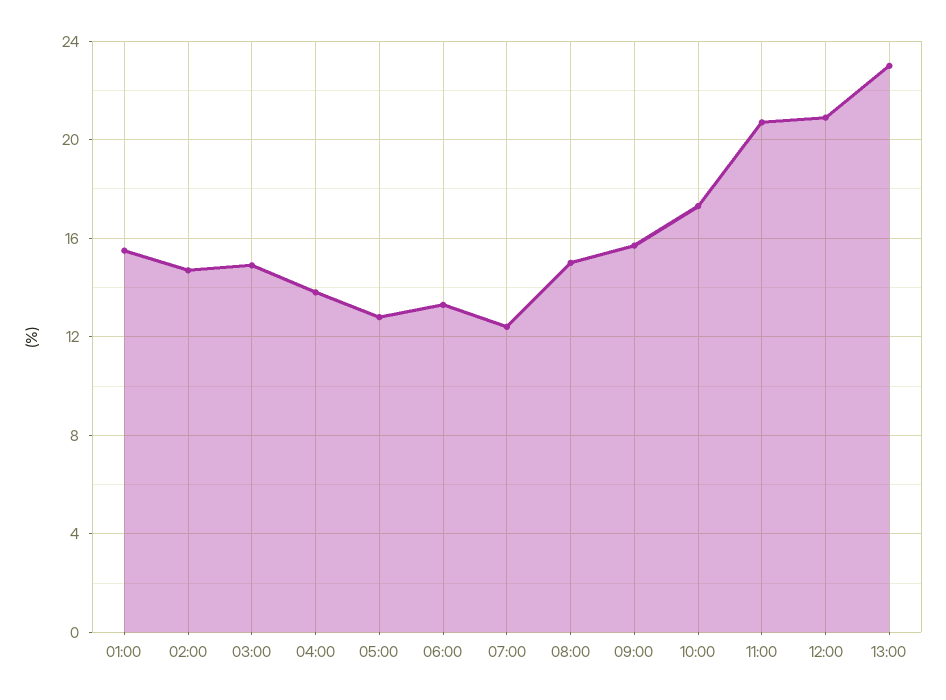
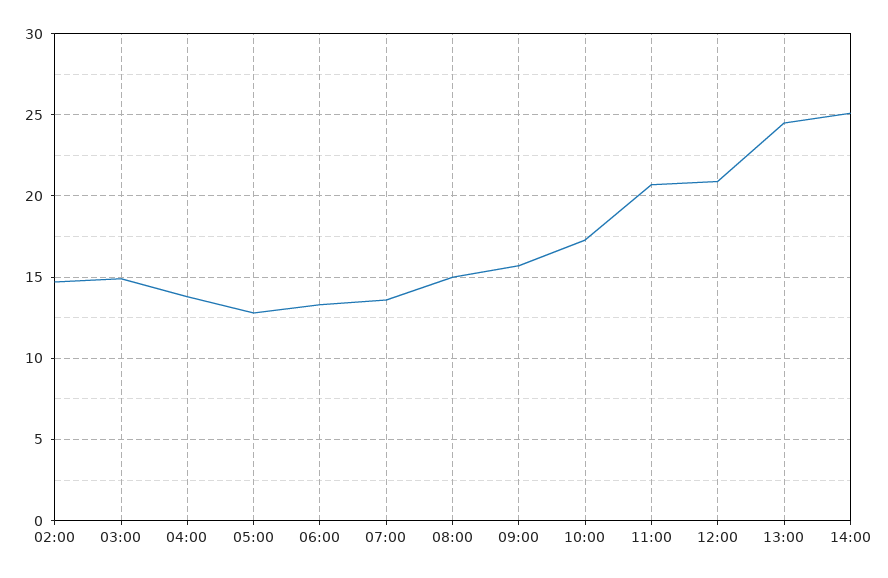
01:00: 15.5 -> none
07:00: 12.5 -> 13.5
13:00: 23 -> 24.5
14:00: none -> 25

